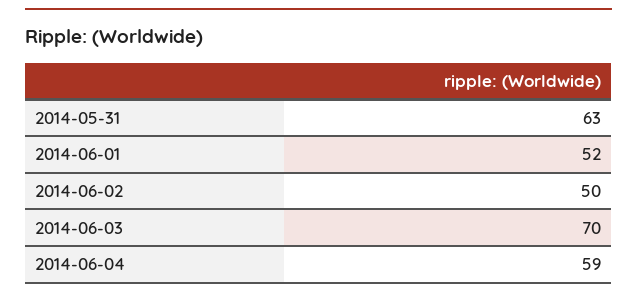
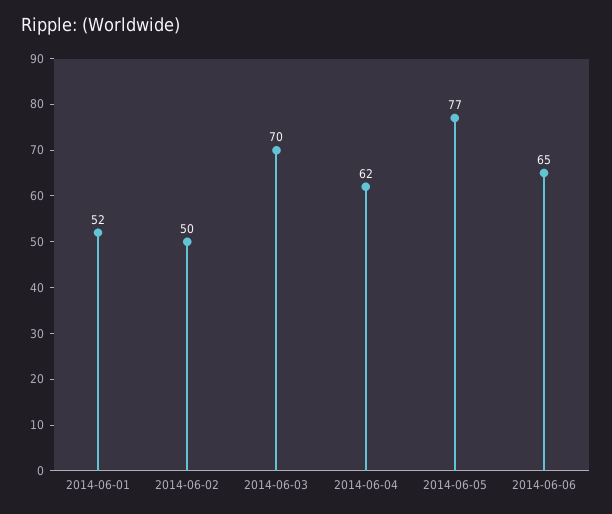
2014-05-31: 63 -> none
2014-06-04: 59 -> 62
2014-06-05: none -> 77
2014-06-06: none -> 65

